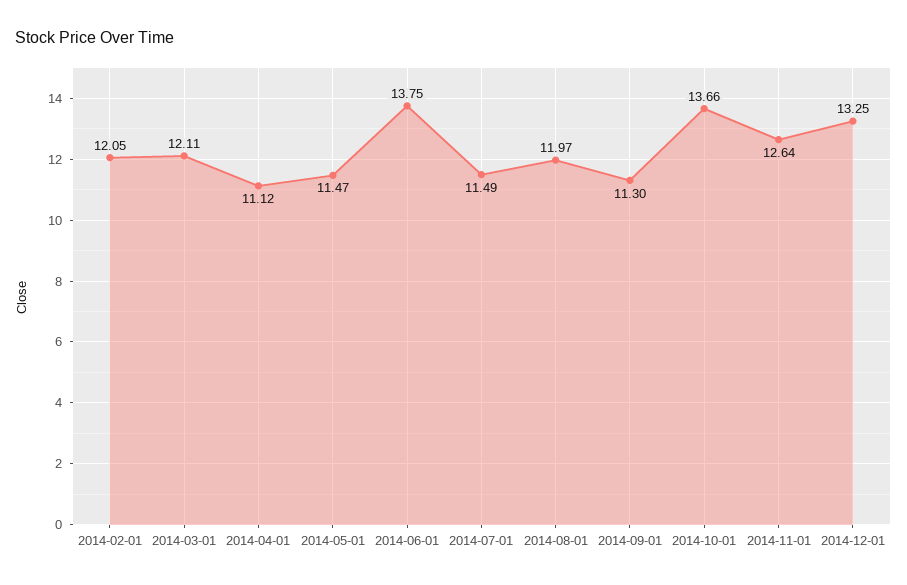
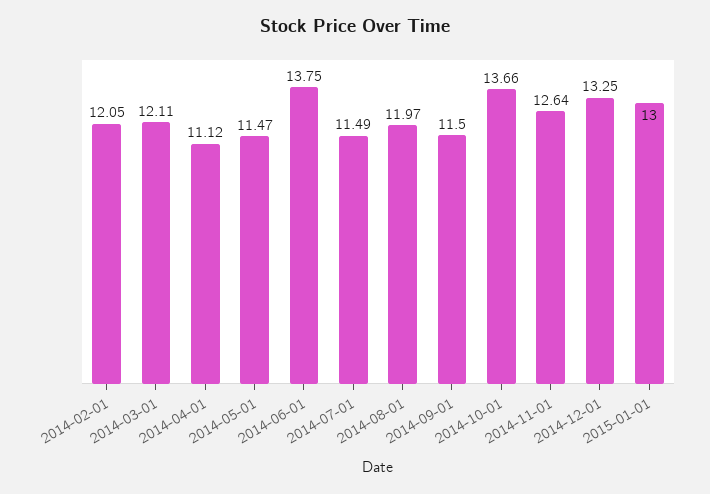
2014-09-01: 11.3 -> 11.5
2015-01-01: none -> 13

